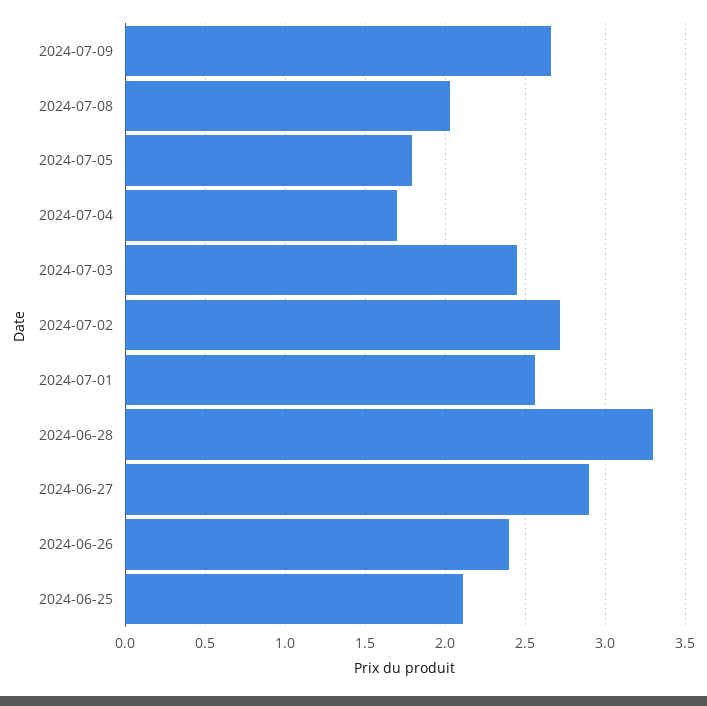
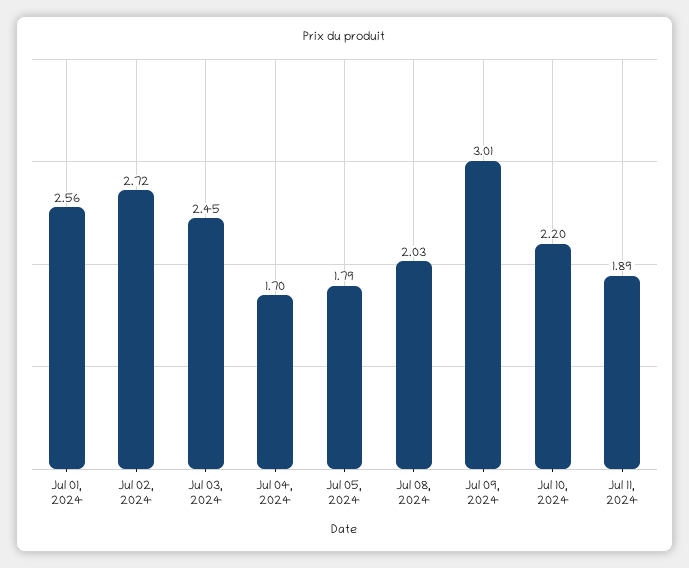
2024-07-09: 2.65 -> 3.01
2024-06-28: 3.3 -> none
2024-06-27: 2.9 -> none
2024-06-26: 2.4 -> none
2024-06-25: 2.1 -> none
Jul 10, 2024: none -> 2.2
Jul 11, 2024: none -> 1.89

